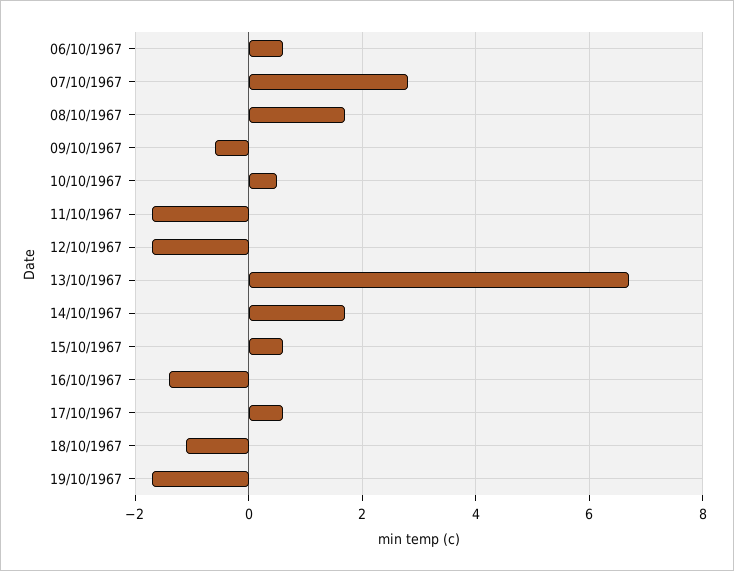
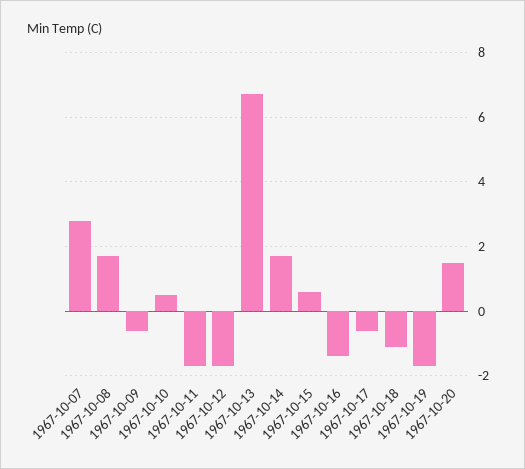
06/10/1967: 0.5 -> none
17/10/1967: 0.5 -> -0.5
1967-10-20: none -> 1.5

